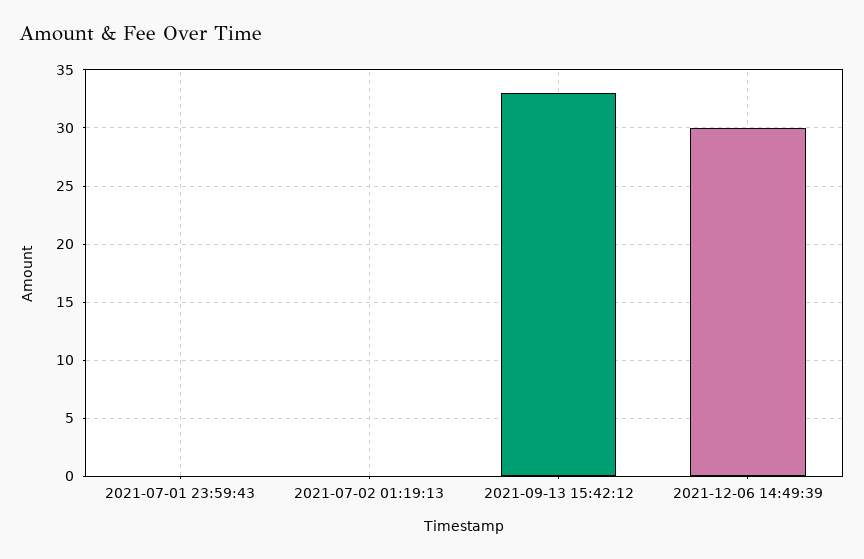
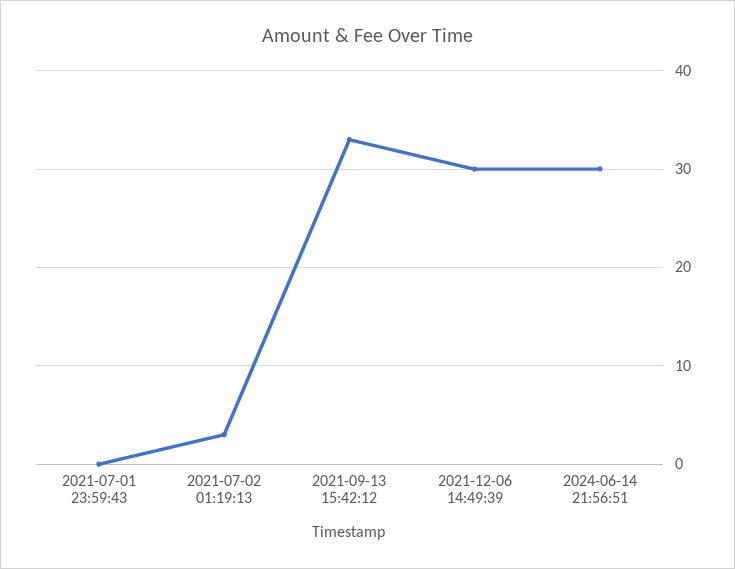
2021-07-02 01:19:13: 0 -> 3
2024-06-14 21:56:51: none -> 30

